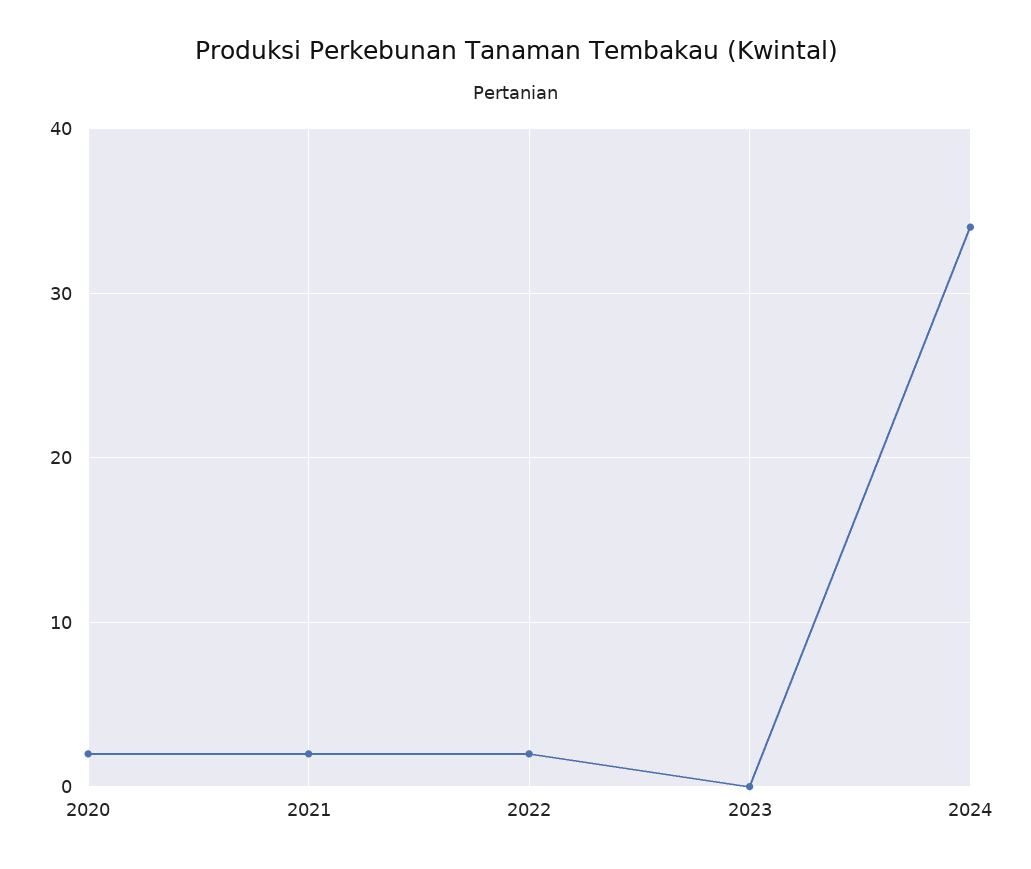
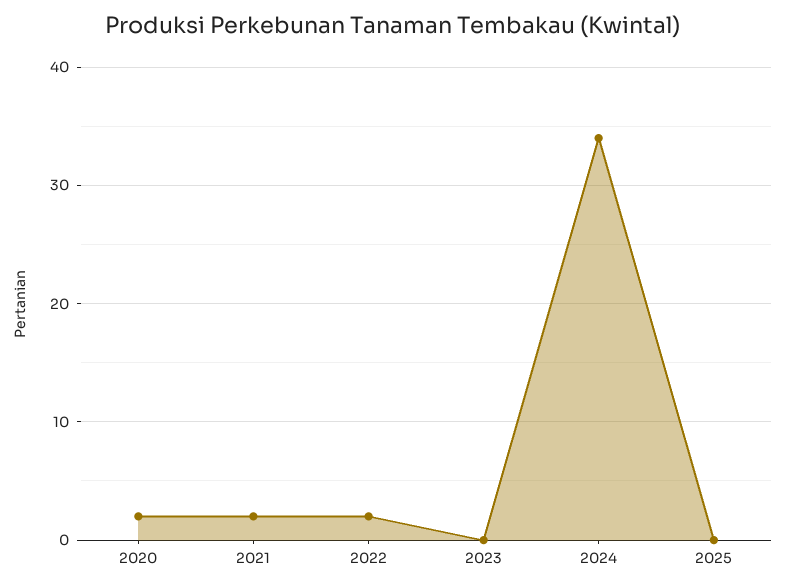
2025: none -> 0

